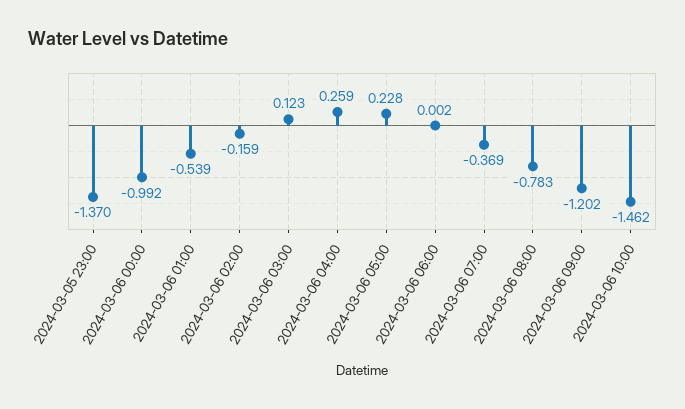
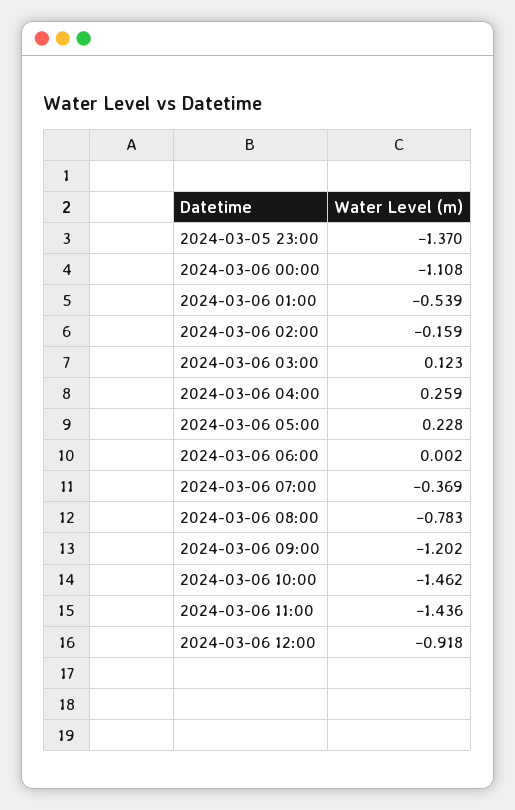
2024-03-06 00:00: -0.992 -> -1.108
2024-03-06 11:00: none -> -1.436
2024-03-06 12:00: none -> -0.918

